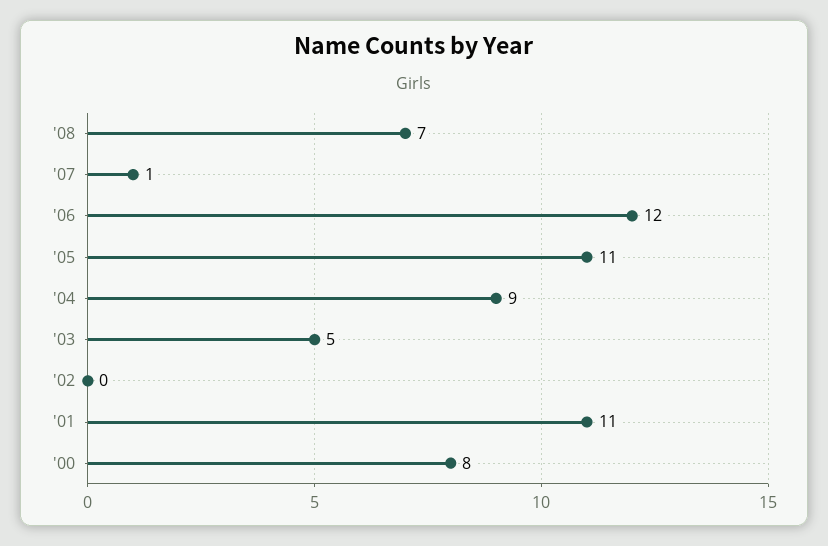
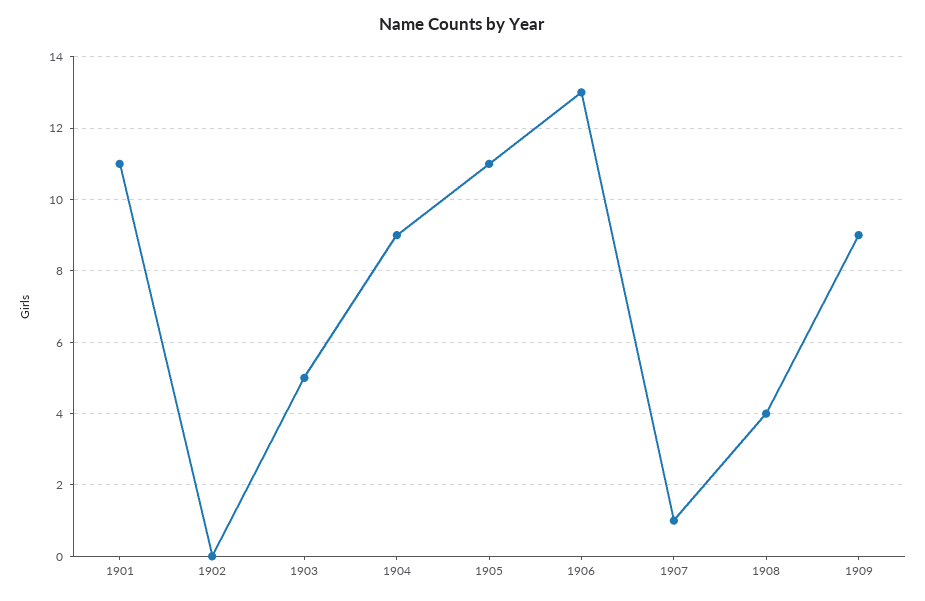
'08: 7 -> 4
'06: 12 -> 13
'00: 8 -> none
1909: none -> 9

